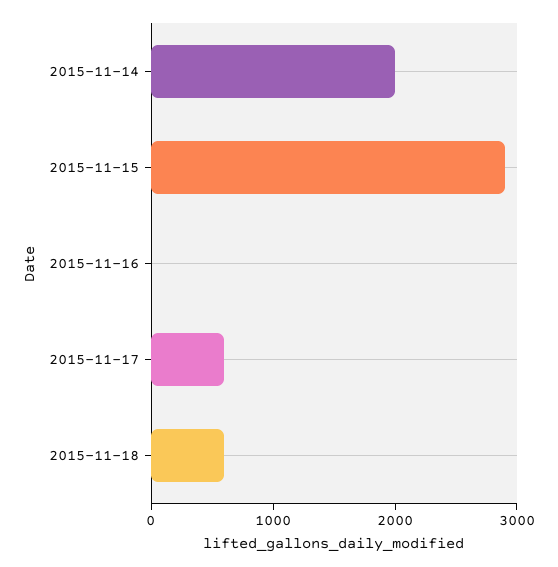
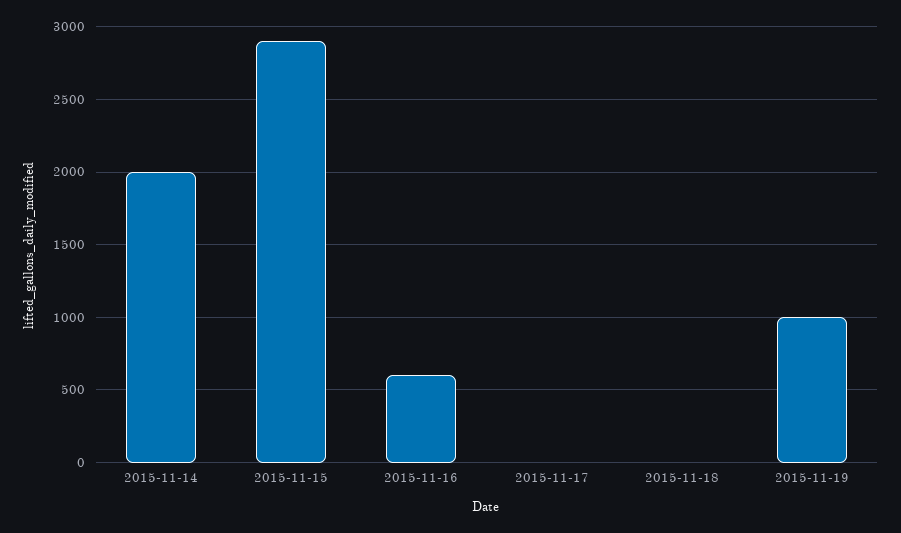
2015-11-16: 0 -> 600
2015-11-17: 600 -> 0
2015-11-18: 600 -> 0
2015-11-19: none -> 1000

